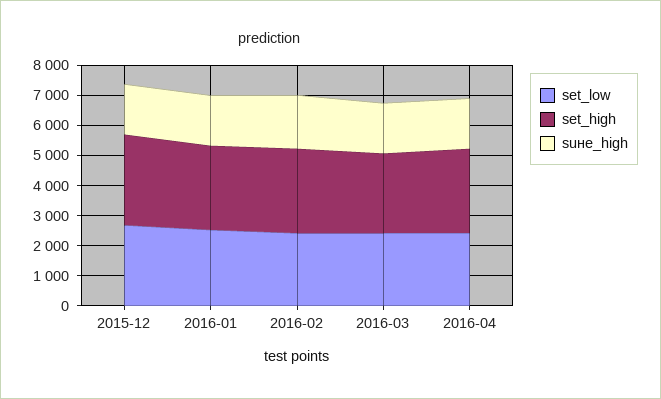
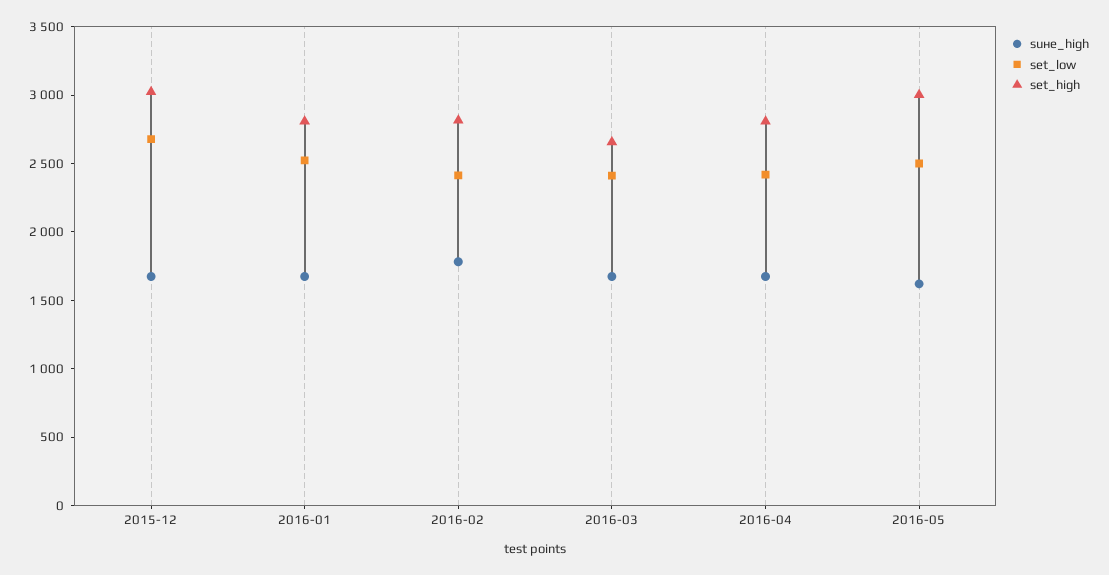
suне_high, 2016-05: none -> 1600
set_low, 2016-05: none -> 2500
set_high, 2016-05: none -> 3000

